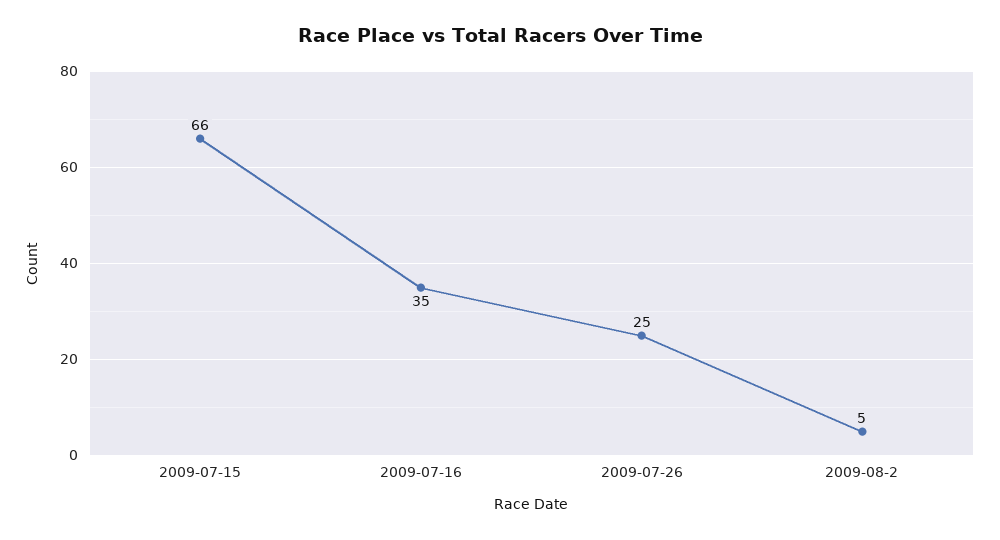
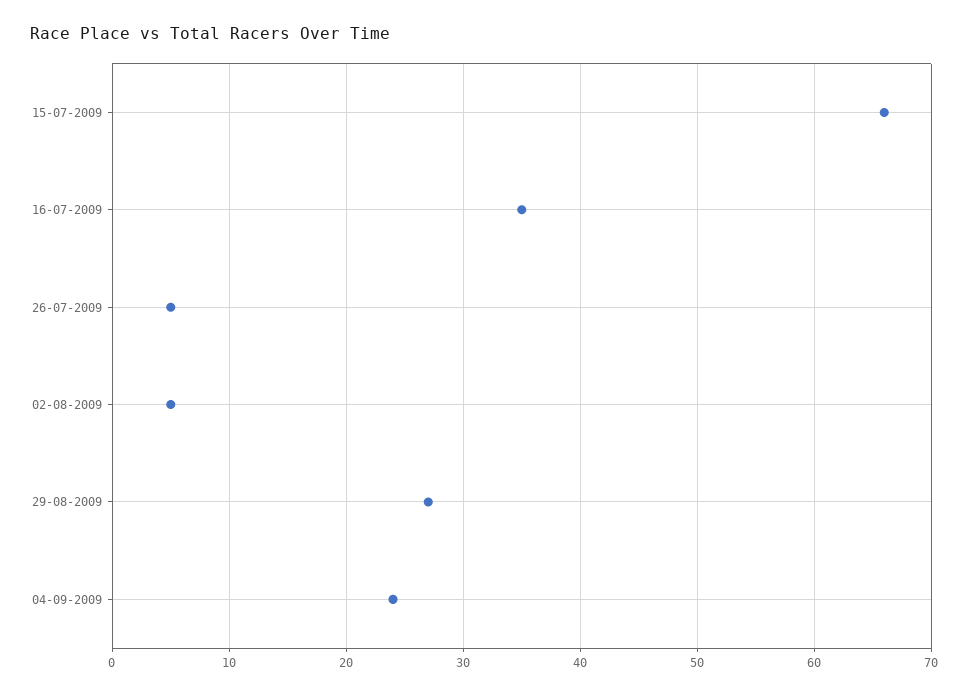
2009-07-26: 25 -> 5
29-08-2009: none -> 27
04-09-2009: none -> 24

